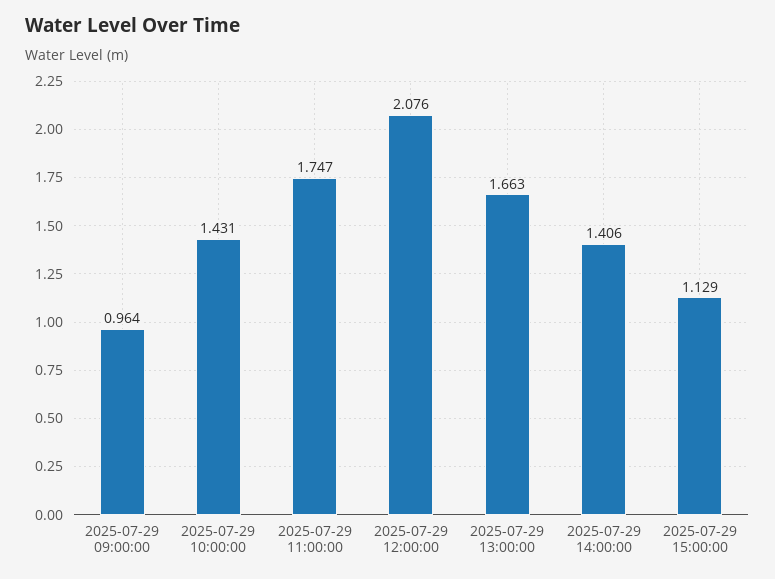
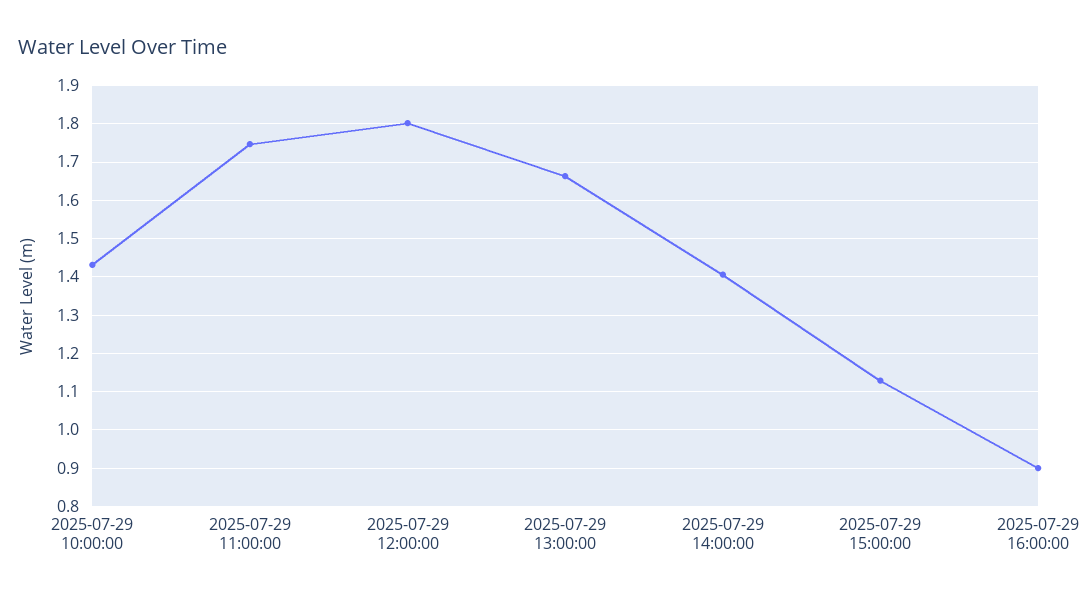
2025-07-29 09:00:00: 0.964 -> none
2025-07-29 12:00:00: 2.076 -> 1.8
2025-07-29 16:00:00: none -> 0.9

